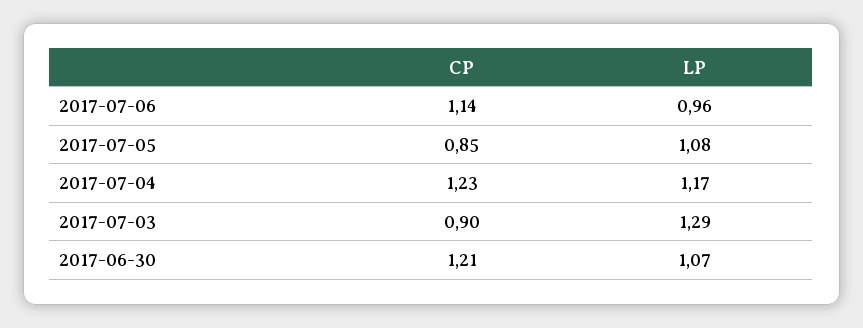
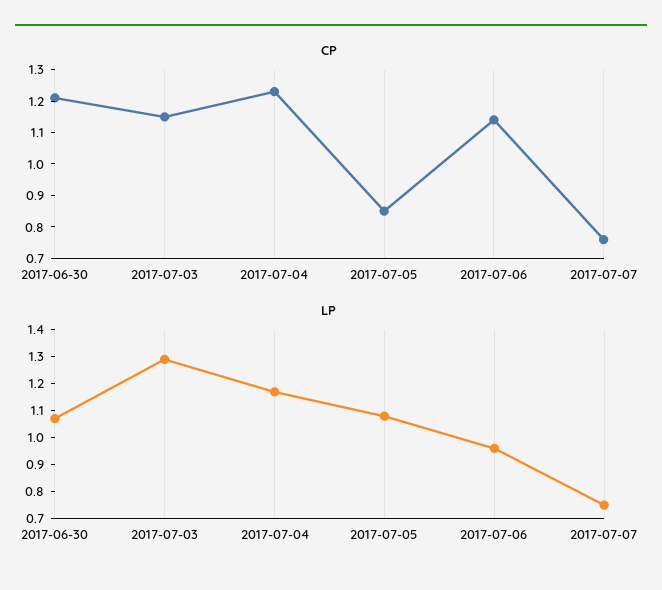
CP, 2017-07-03: 0.9 -> 1.15
CP, 2017-07-07: none -> 0.75
LP, 2017-07-07: none -> 0.75

